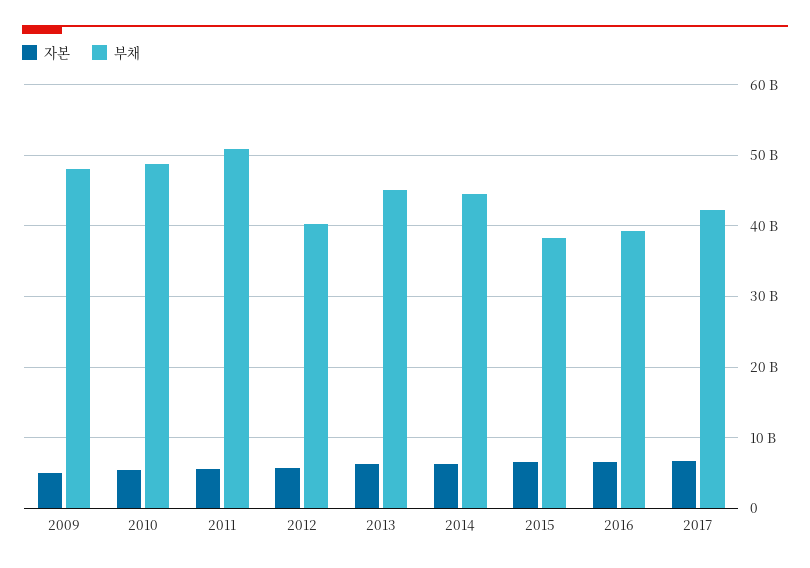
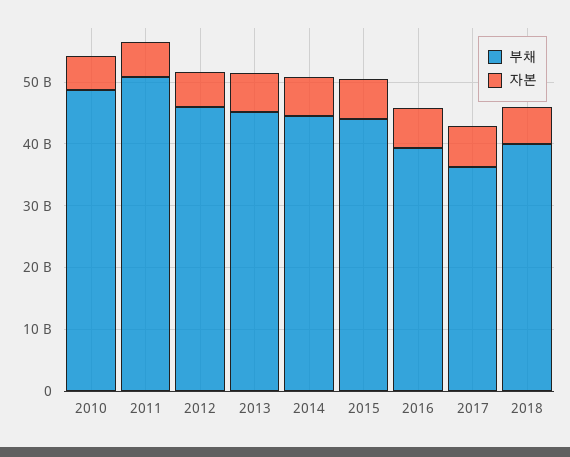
자본, 2009: 5000000000 -> none
부채, 2009: 48000000000 -> none
부채, 2012: 40000000000 -> 46000000000
부채, 2015: 38000000000 -> 44000000000
부채, 2017: 42000000000 -> 36000000000
부채, 2018: none -> 40000000000
자본, 2018: none -> 6000000000

